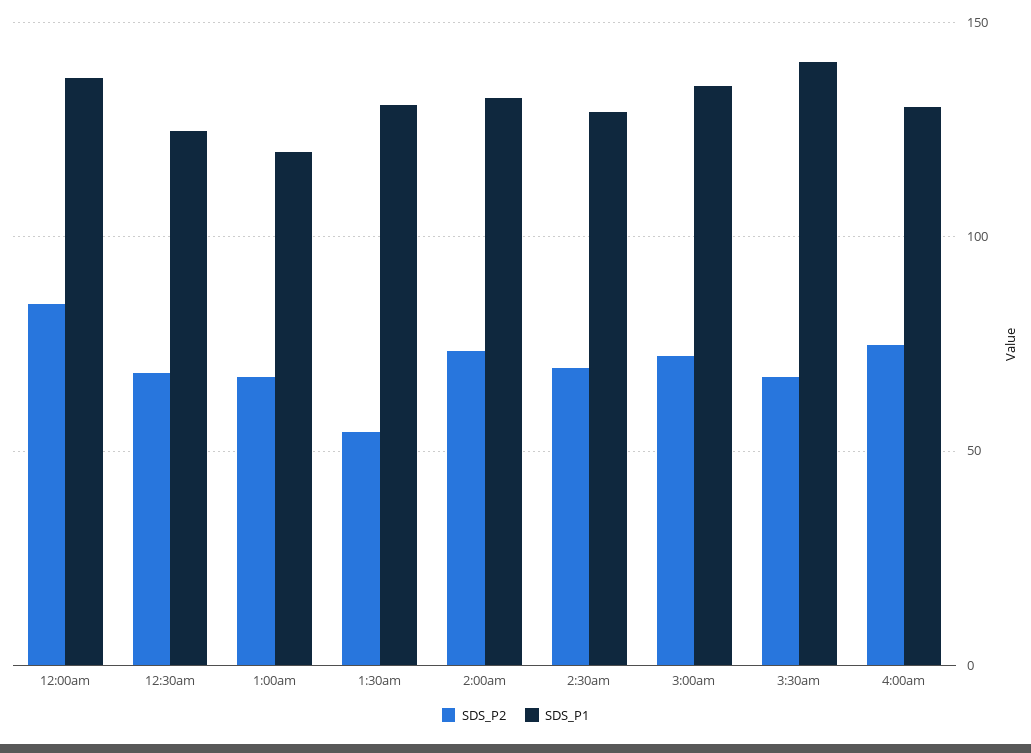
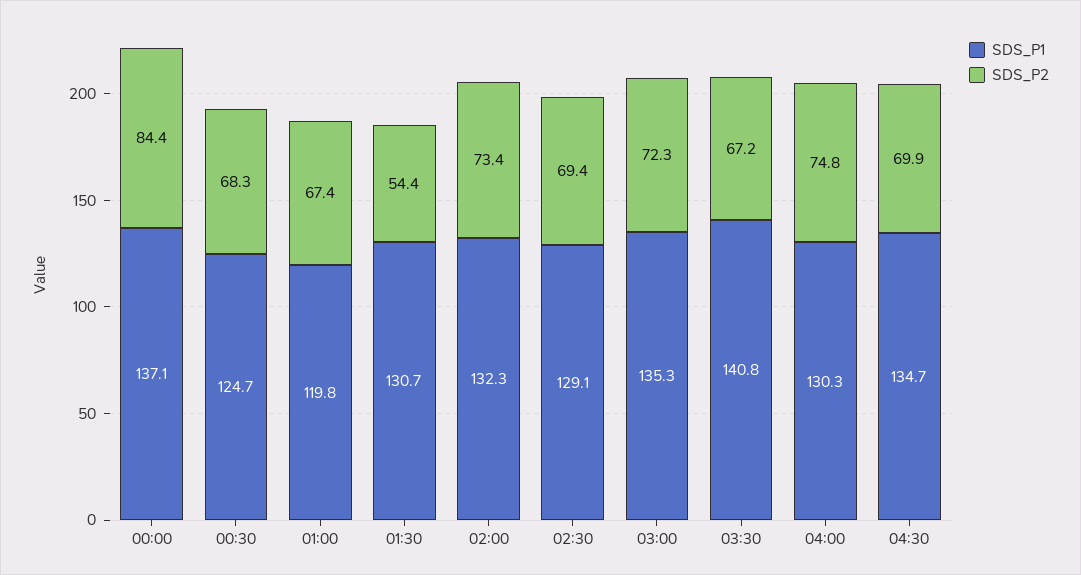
SDS_P1, 04:30: none -> 134.7
SDS_P2, 04:30: none -> 69.9

